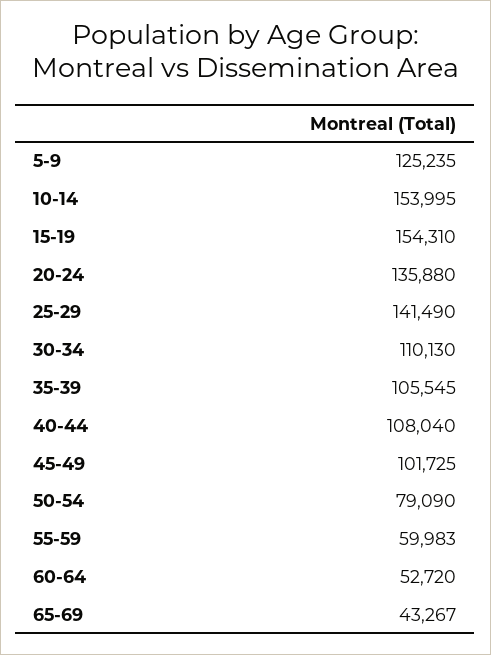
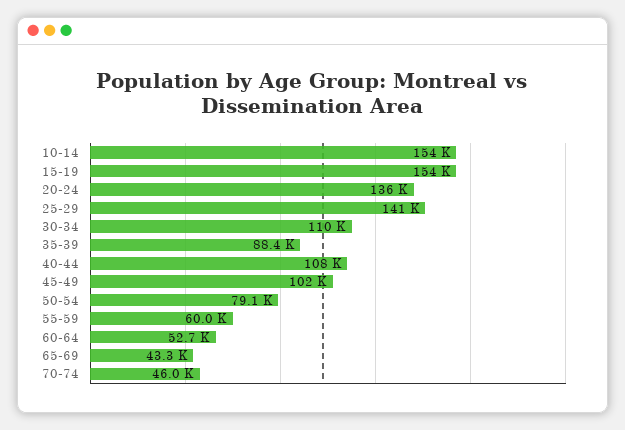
5-9: 125235 -> none
35-39: 105545 -> 88400
70-74: none -> 46000

